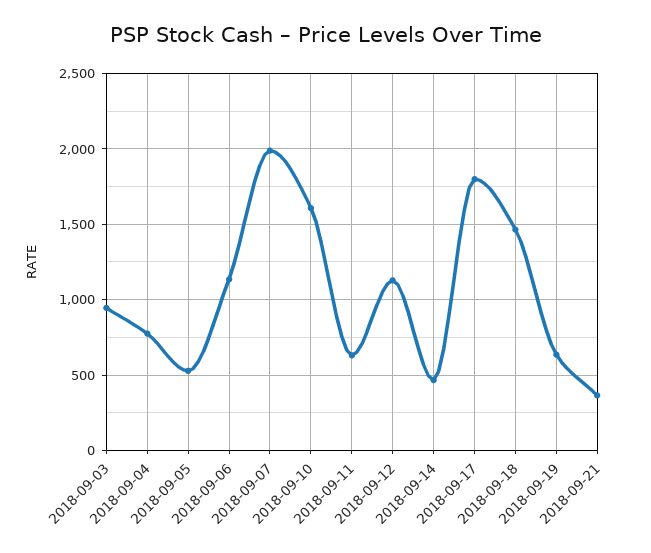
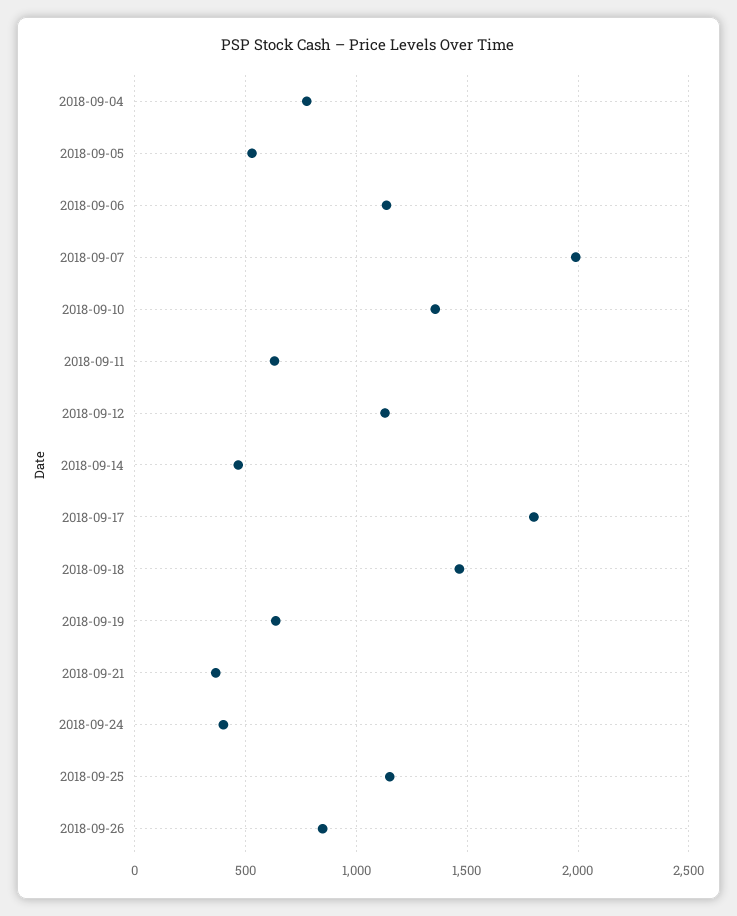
2018-09-03: 950 -> none
2018-09-10: 1600 -> 1350
2018-09-24: none -> 400
2018-09-25: none -> 1150
2018-09-26: none -> 850

